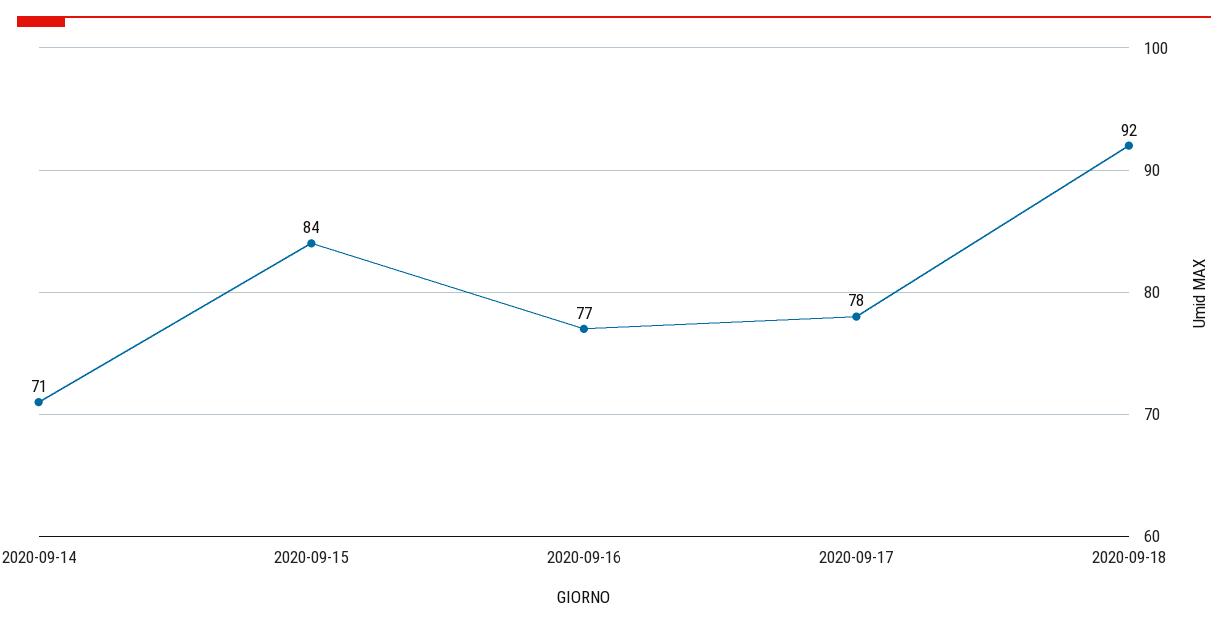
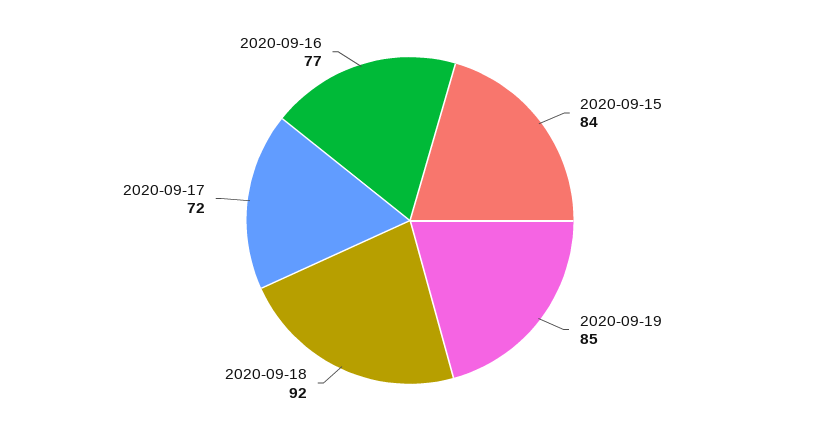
2020-09-14: 71 -> none
2020-09-17: 78 -> 72
2020-09-19: none -> 85

